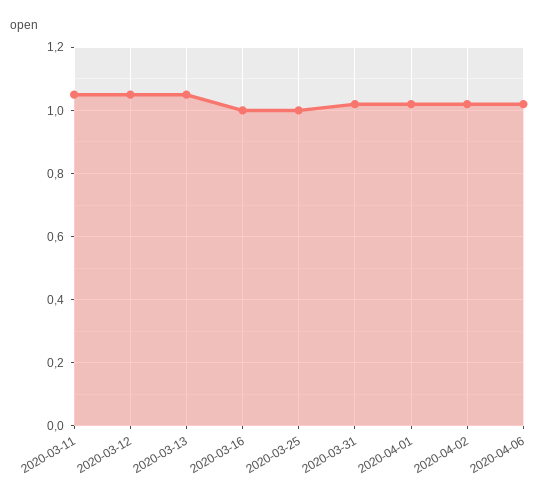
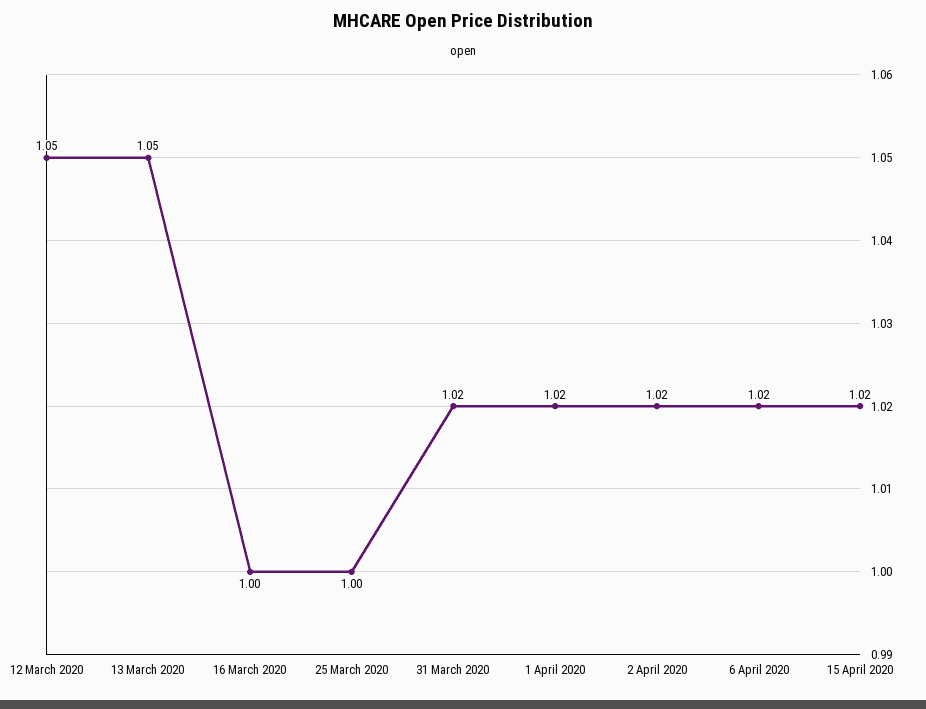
2020-03-11: 1.05 -> none
15 April 2020: none -> 1.02

